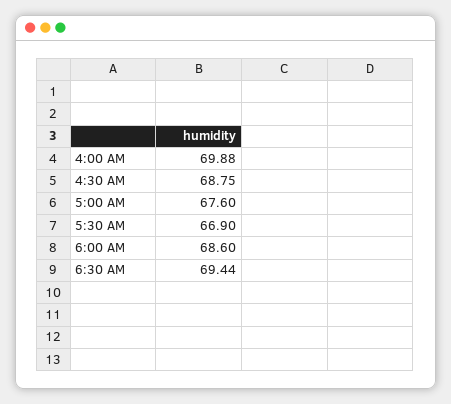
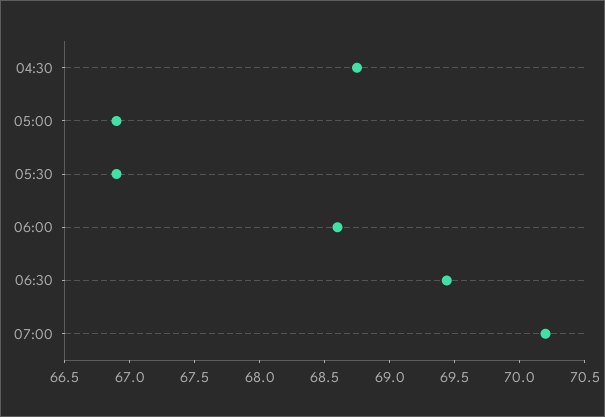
4:00 AM: 69.88 -> none
5:00 AM: 67.6 -> 66.9
07:00: none -> 70.2

